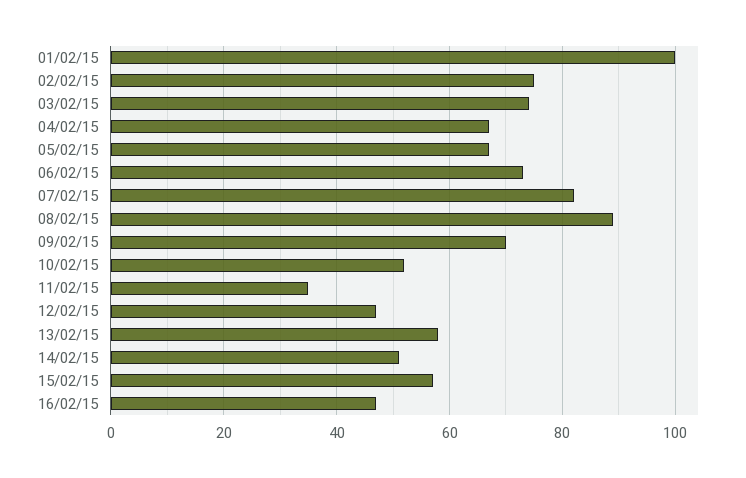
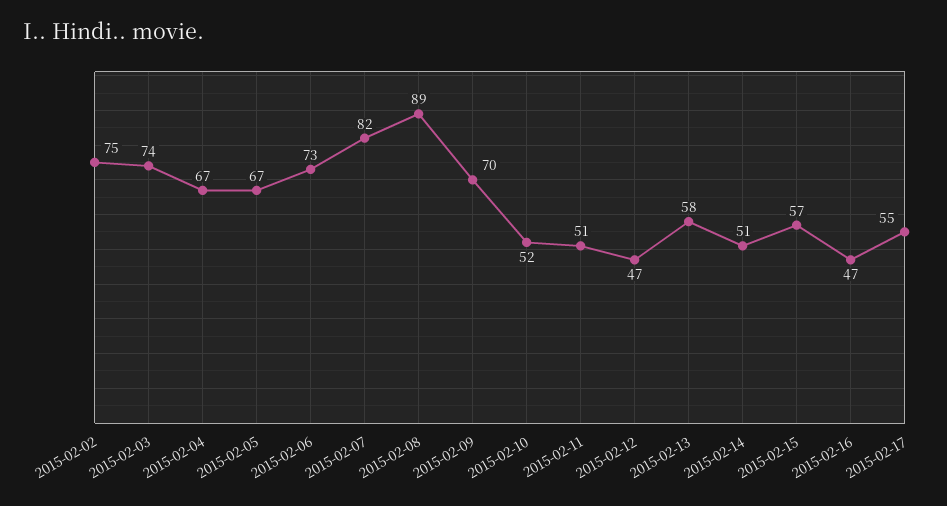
01/02/15: 100 -> none
11/02/15: 35 -> 51
2015-02-17: none -> 55

